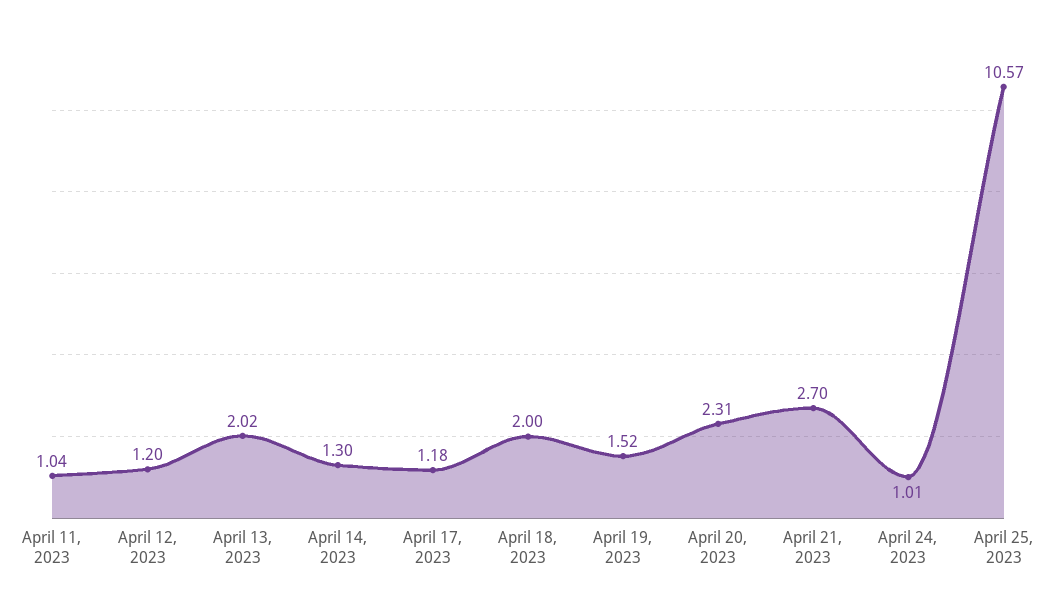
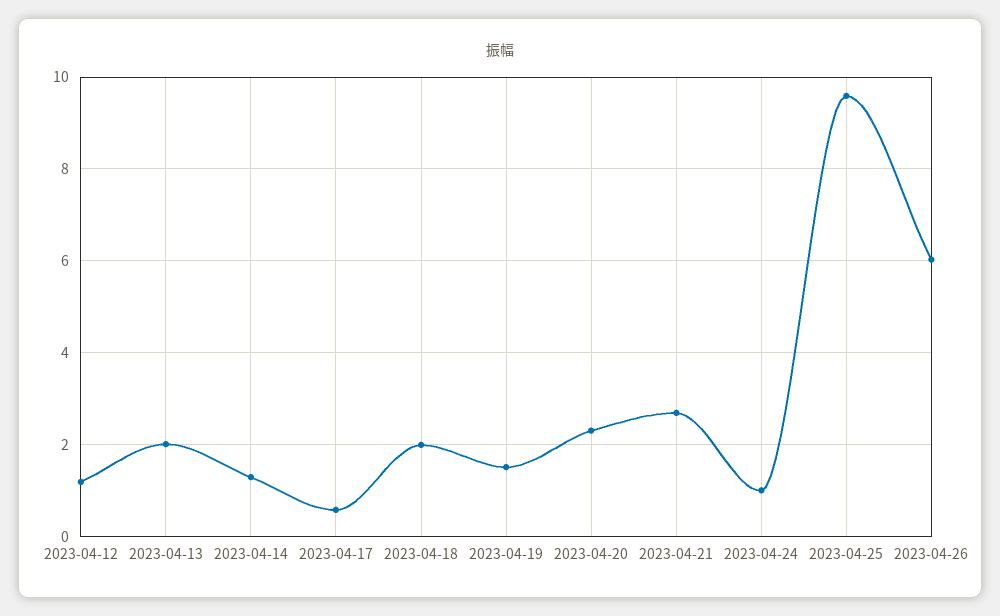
April 11, 2023: 1.04 -> none
April 17, 2023: 1.18 -> 0.6
April 25, 2023: 10.57 -> 9.6
2023-04-26: none -> 6

